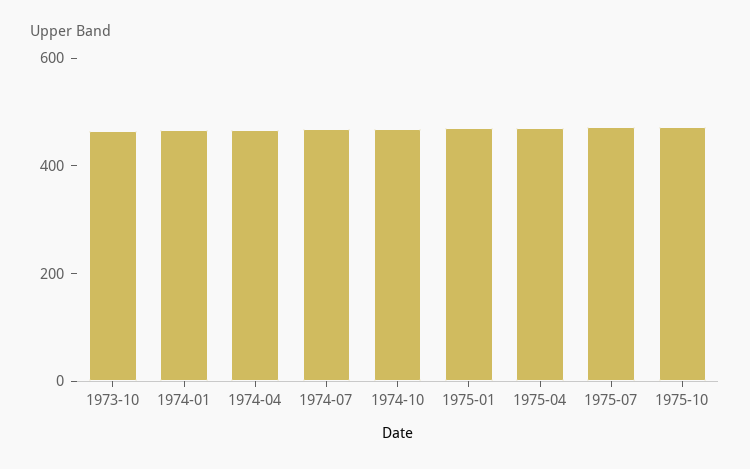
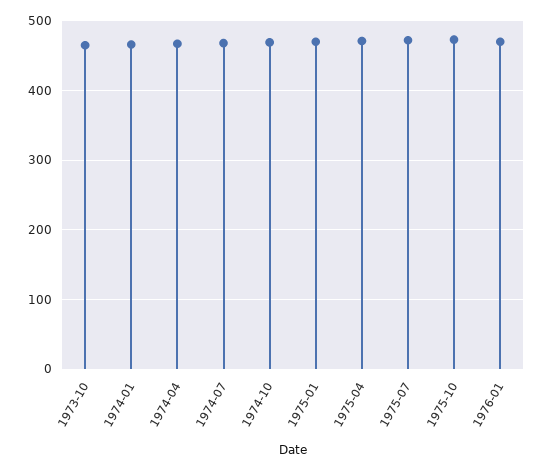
1976-01: none -> 470

